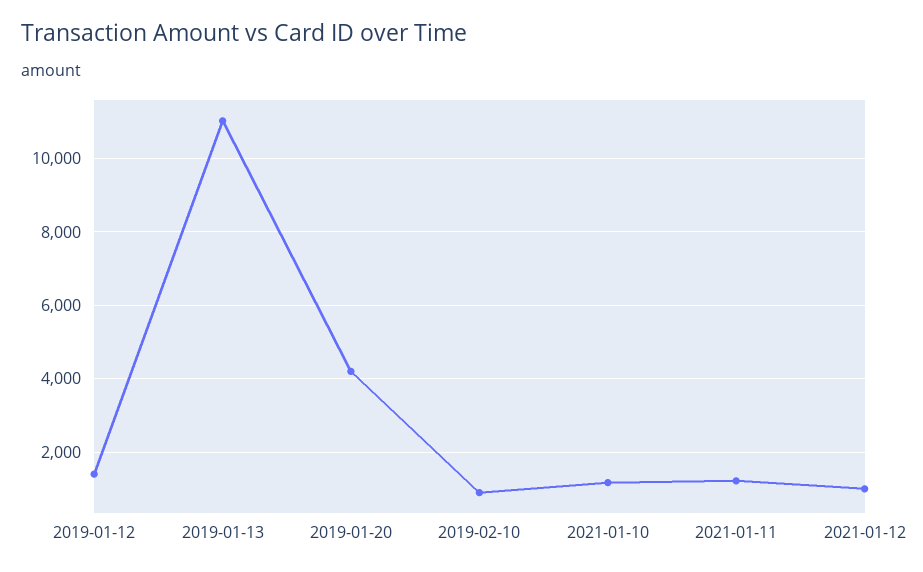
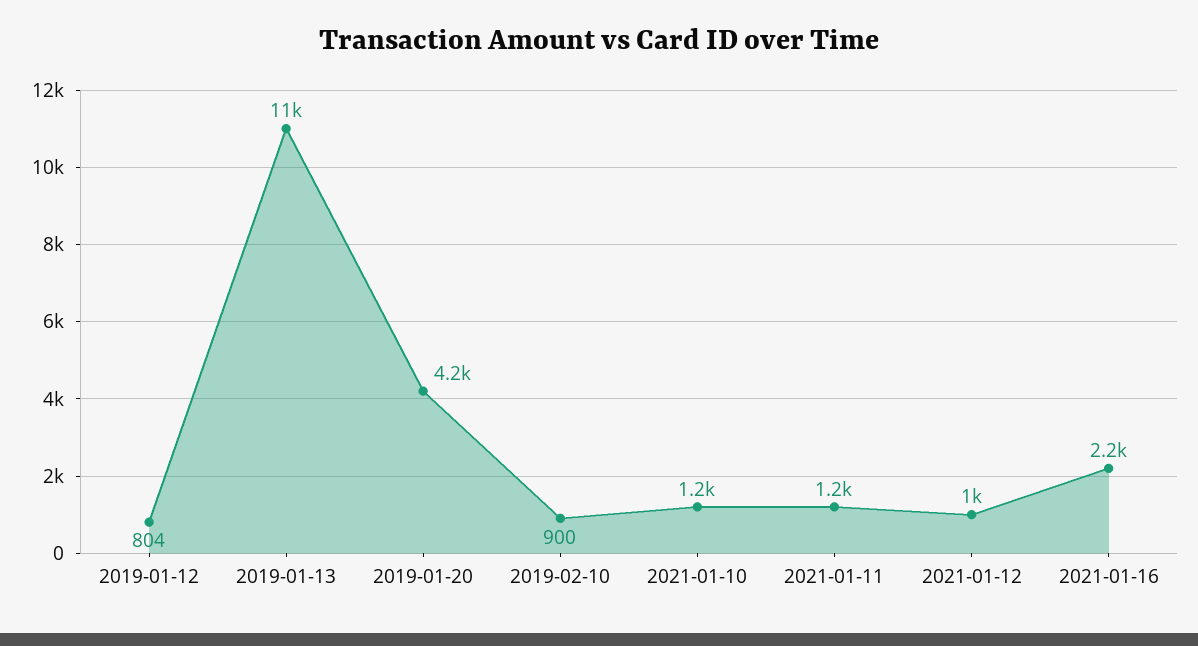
2019-01-12: 1400 -> 804
2021-01-16: none -> 2200

